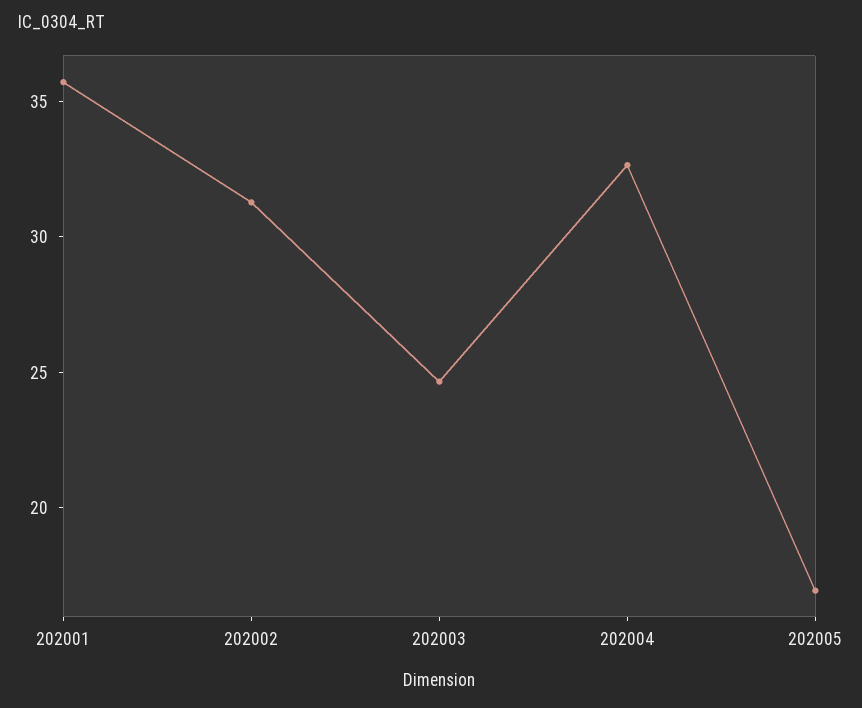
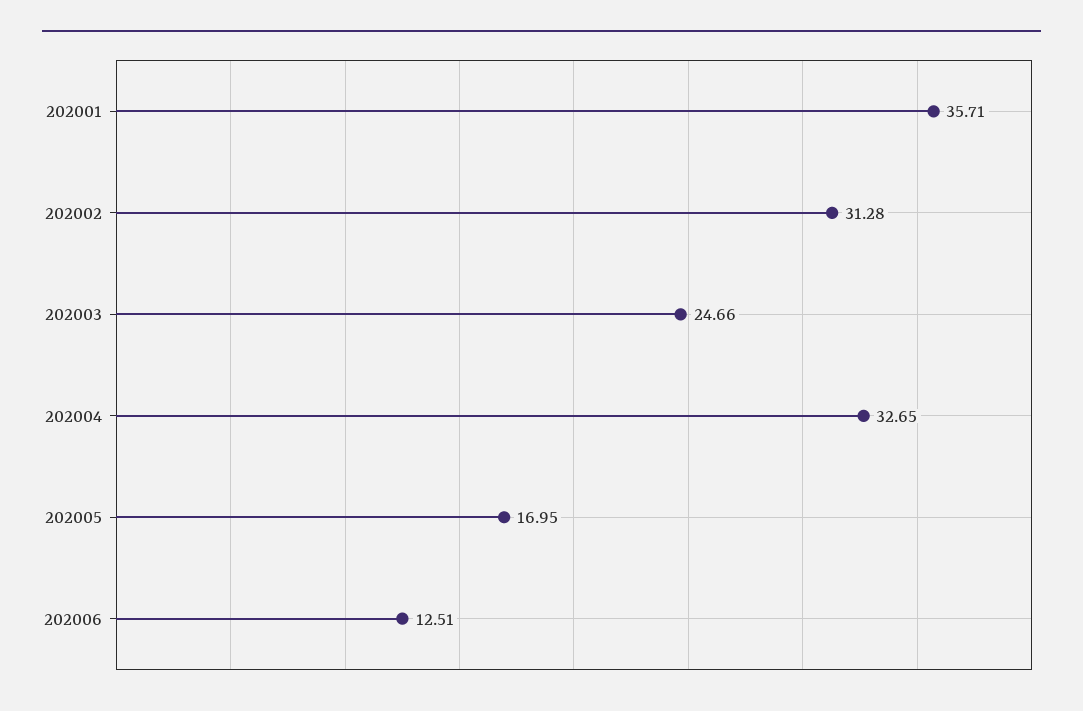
202006: none -> 12.51

